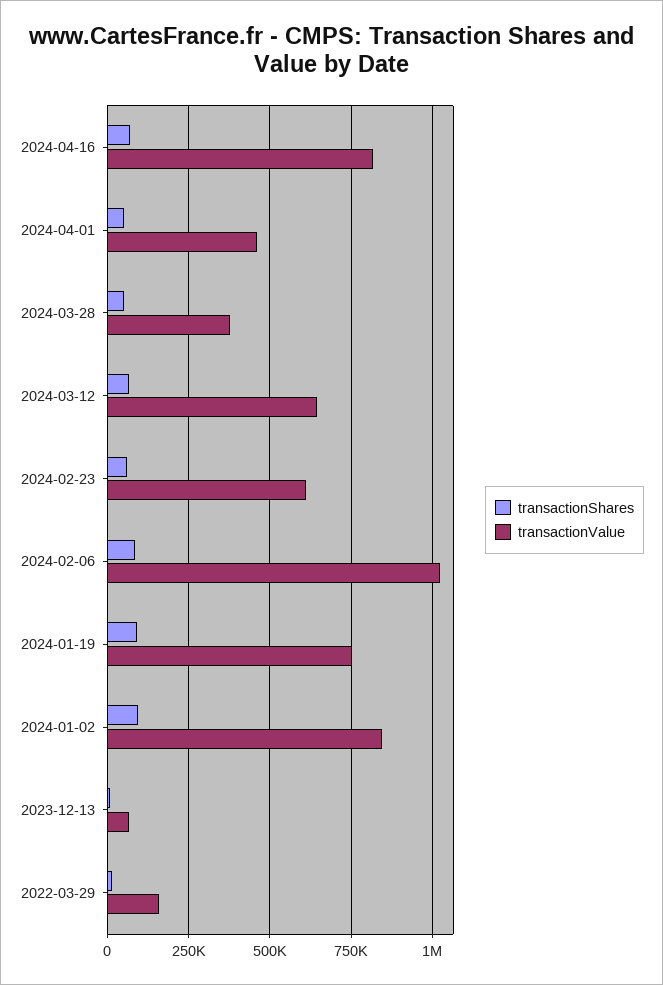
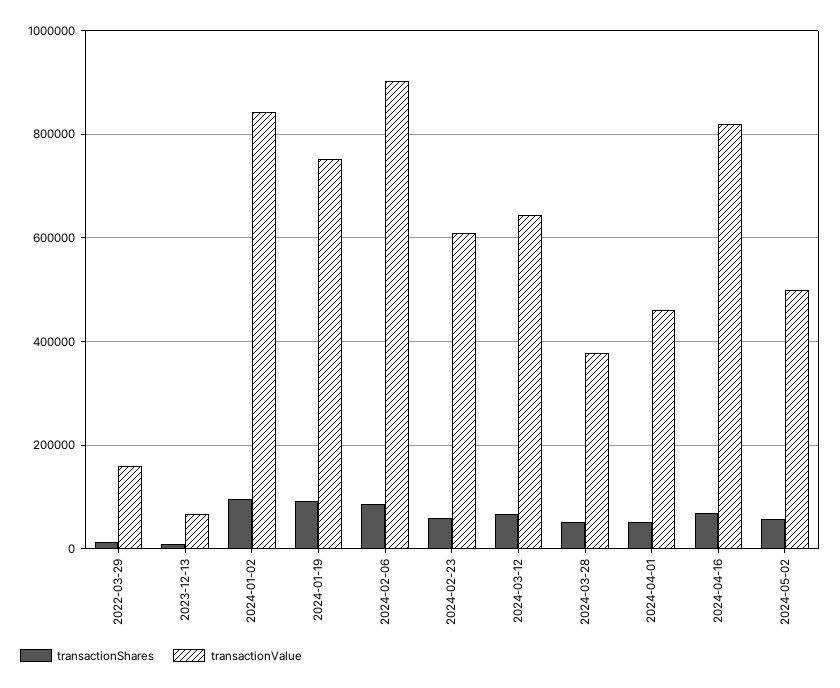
transactionValue, 2024-02-06: 1025000 -> 900000
transactionShares, 2024-05-02: none -> 60000
transactionValue, 2024-05-02: none -> 500000

